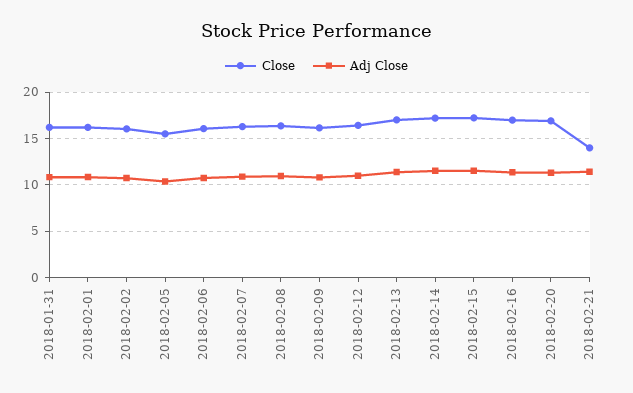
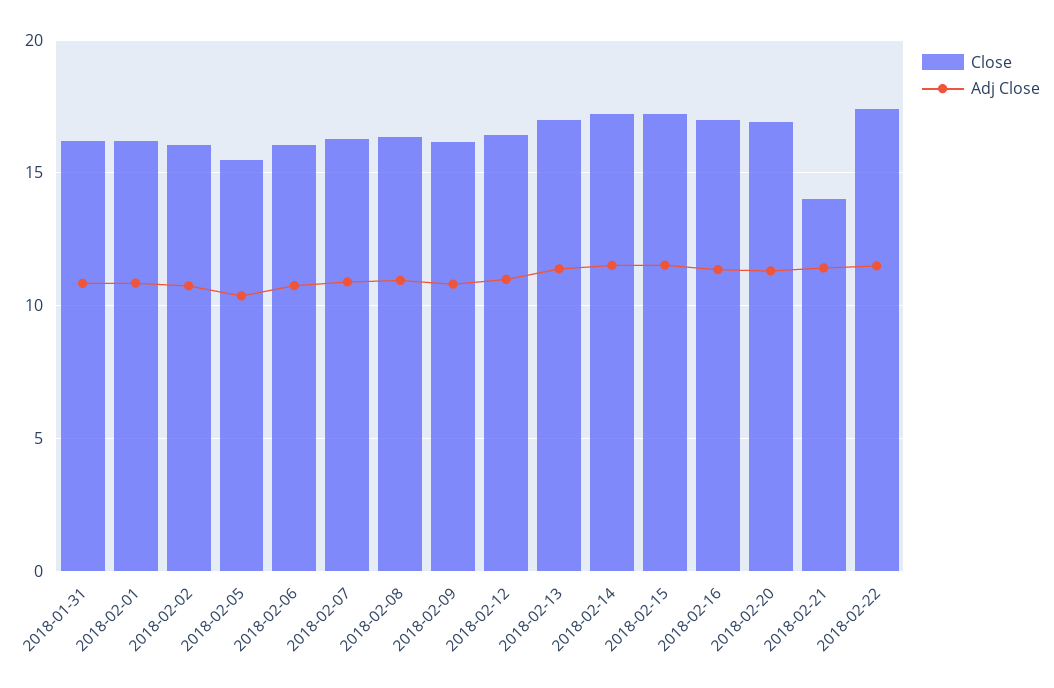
Close, 2018-02-22: none -> 17.5
Adj Close, 2018-02-22: none -> 11.5

